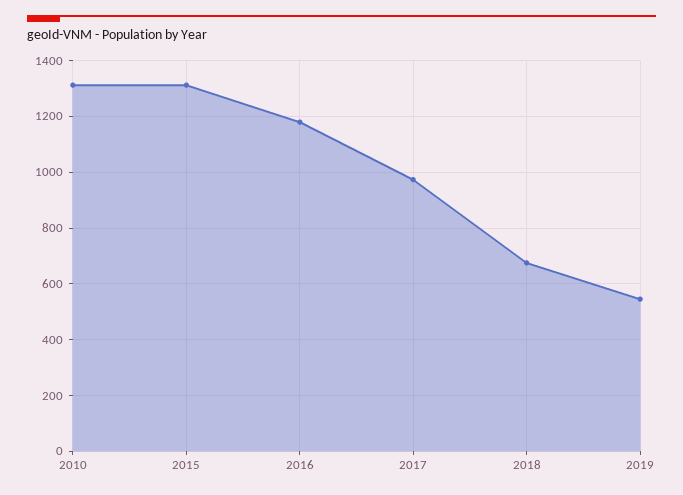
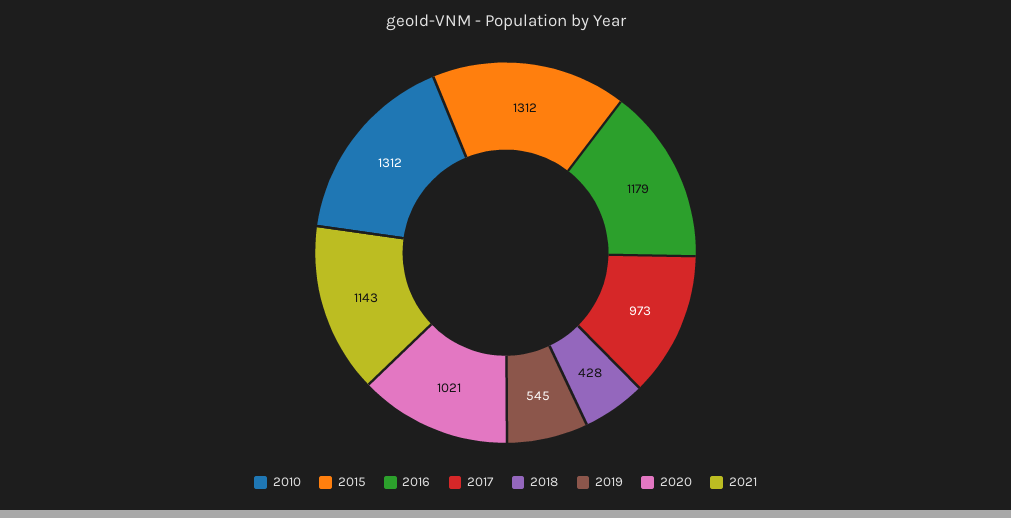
2018: 675 -> 428
2020: none -> 1021
2021: none -> 1143

